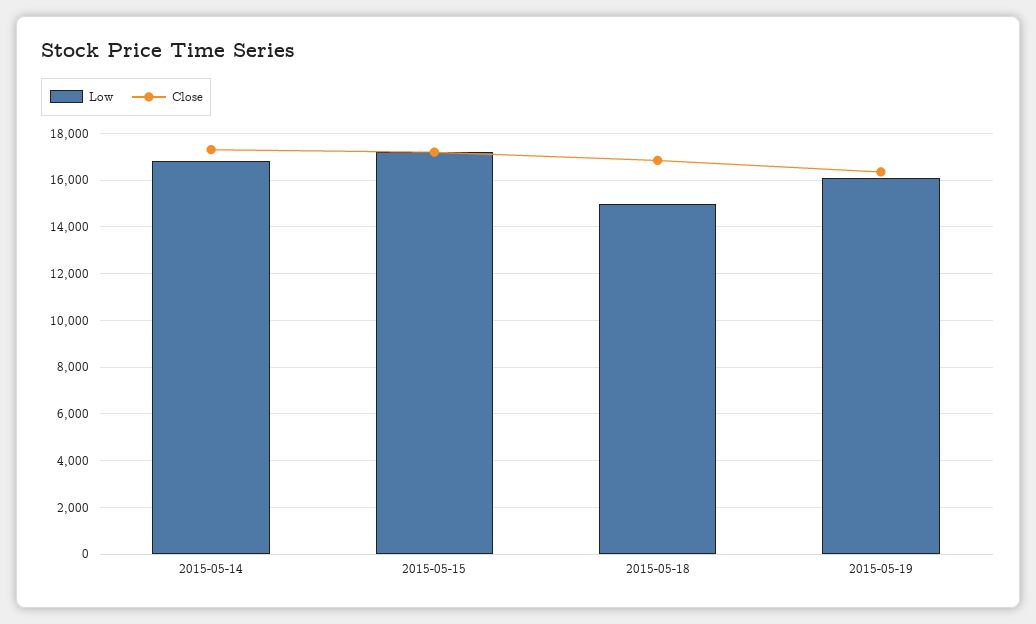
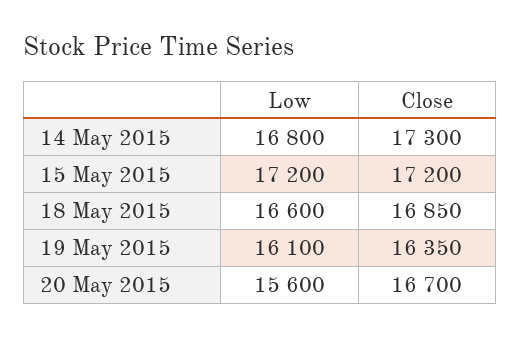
Low, 2015-05-18: 15000 -> 16600
Low, 20 May 2015: none -> 15600
Close, 20 May 2015: none -> 16700

